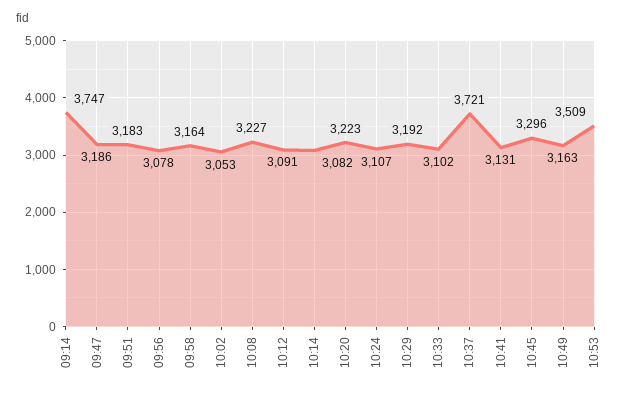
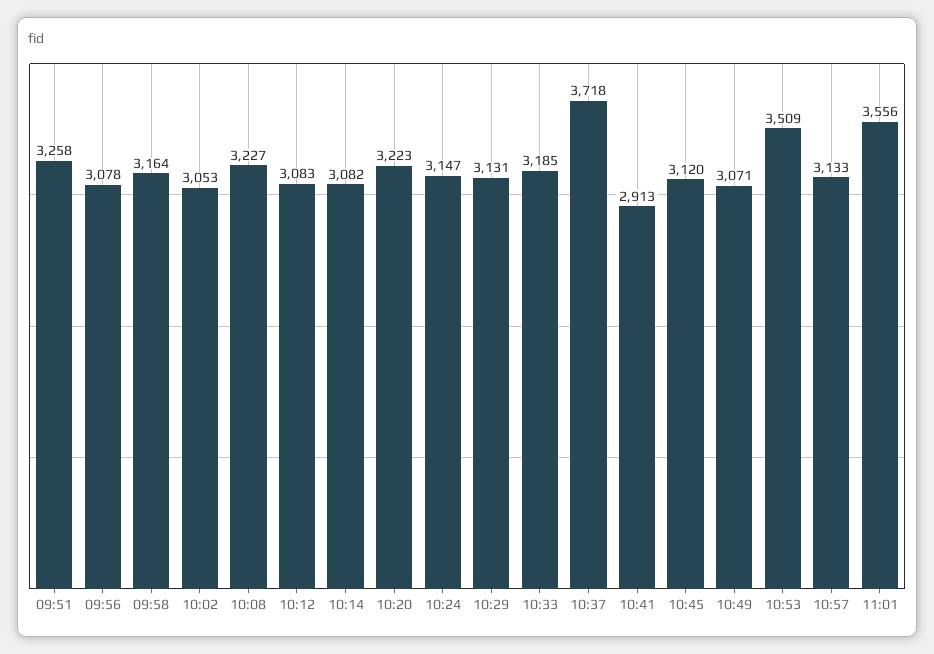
09:14: 3747 -> none
09:47: 3186 -> none
09:51: 3183 -> 3258
10:12: 3091 -> 3083
10:24: 3107 -> 3147
10:29: 3192 -> 3131
10:33: 3102 -> 3185
10:37: 3721 -> 3718
10:41: 3131 -> 2913
10:45: 3296 -> 3120
10:49: 3163 -> 3071
10:57: none -> 3133
11:01: none -> 3556

